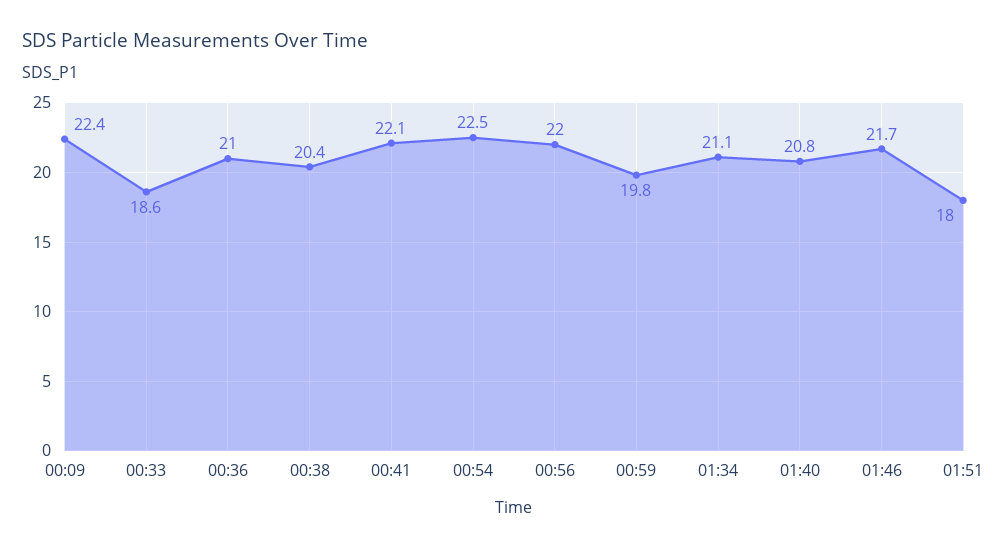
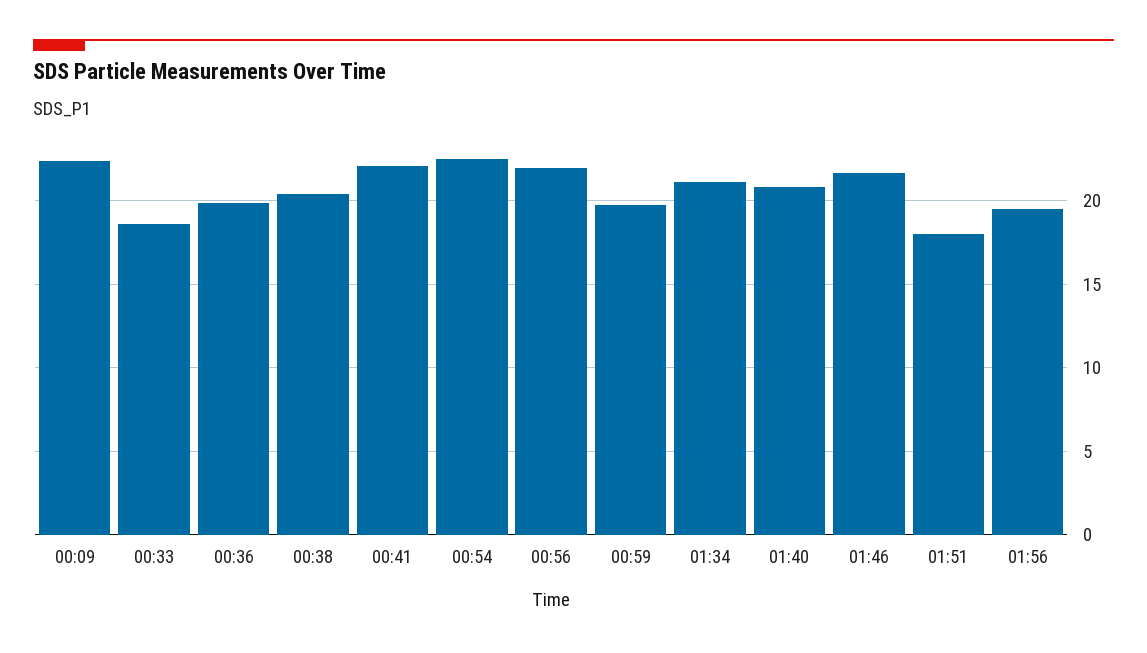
00:36: 21 -> 20
01:56: none -> 19.5

